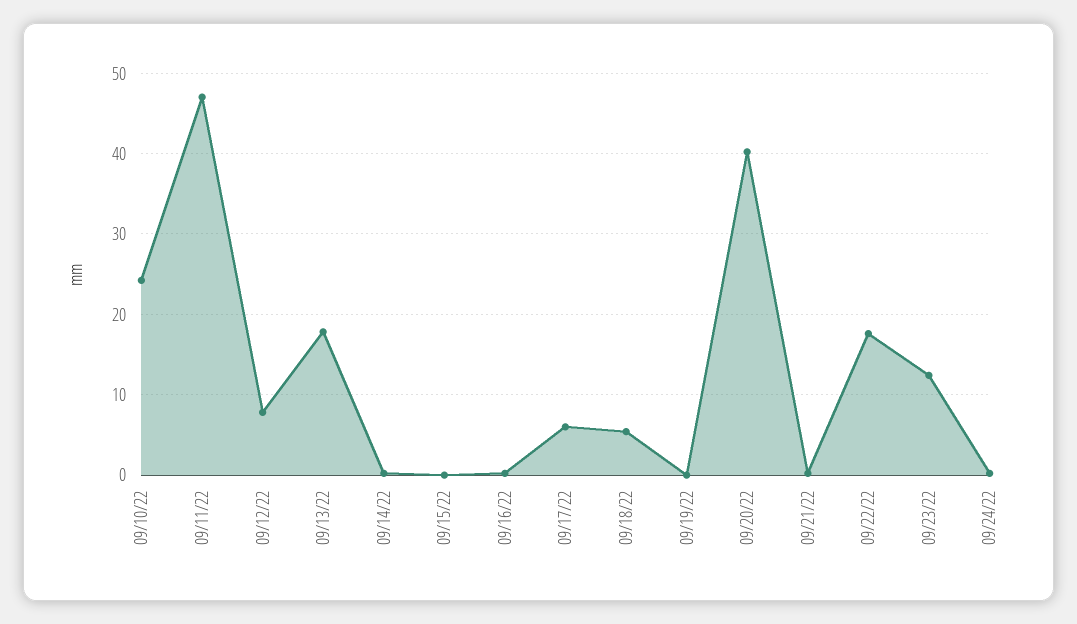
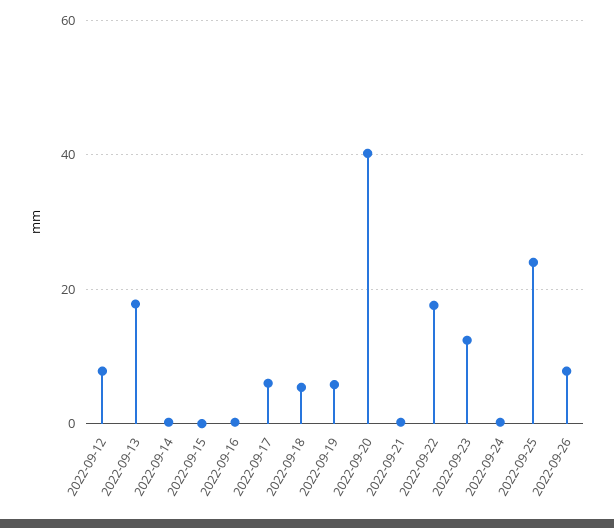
09/10/22: 24 -> none
09/11/22: 47 -> none
09/19/22: 0 -> 6
2022-09-25: none -> 24
2022-09-26: none -> 8

